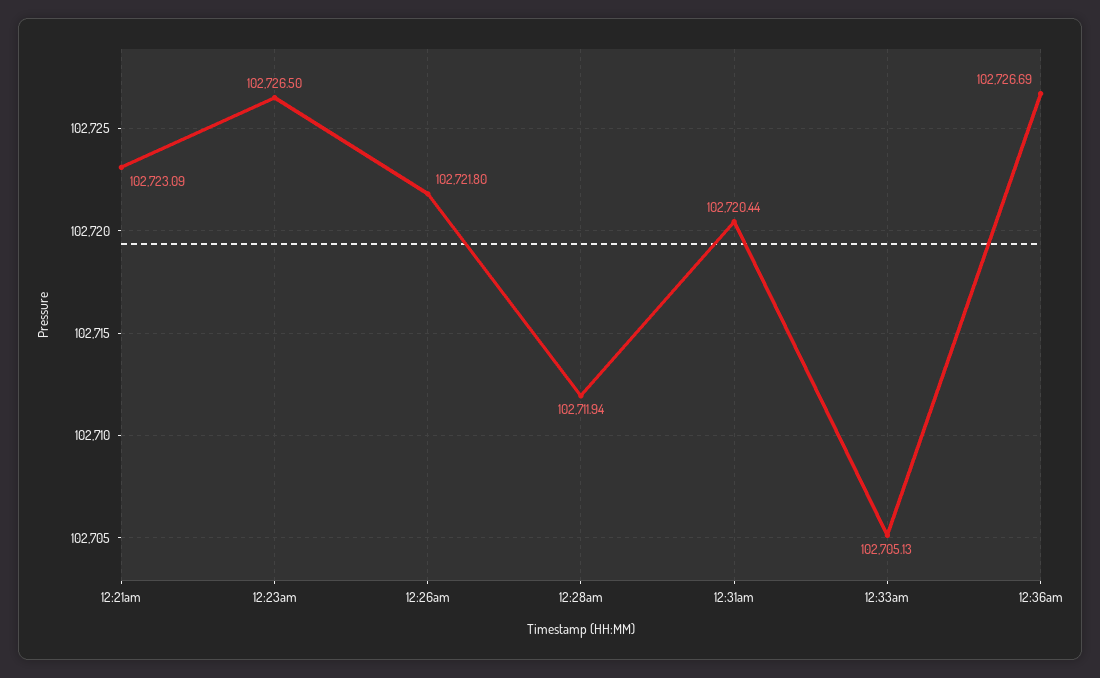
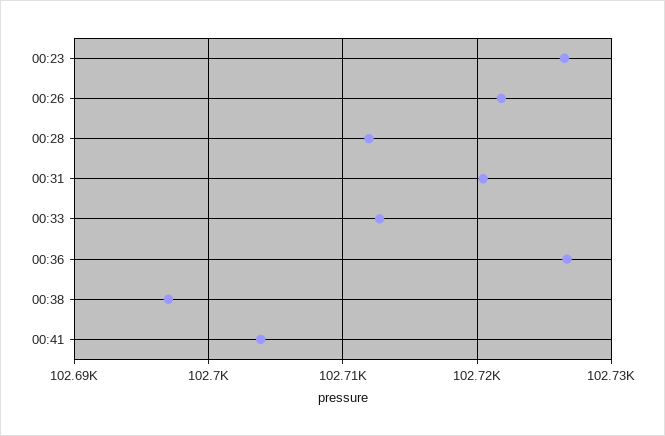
12:21am: 102723.09 -> none
12:33am: 102705.13 -> 102713
00:38: none -> 102697
00:41: none -> 102704

